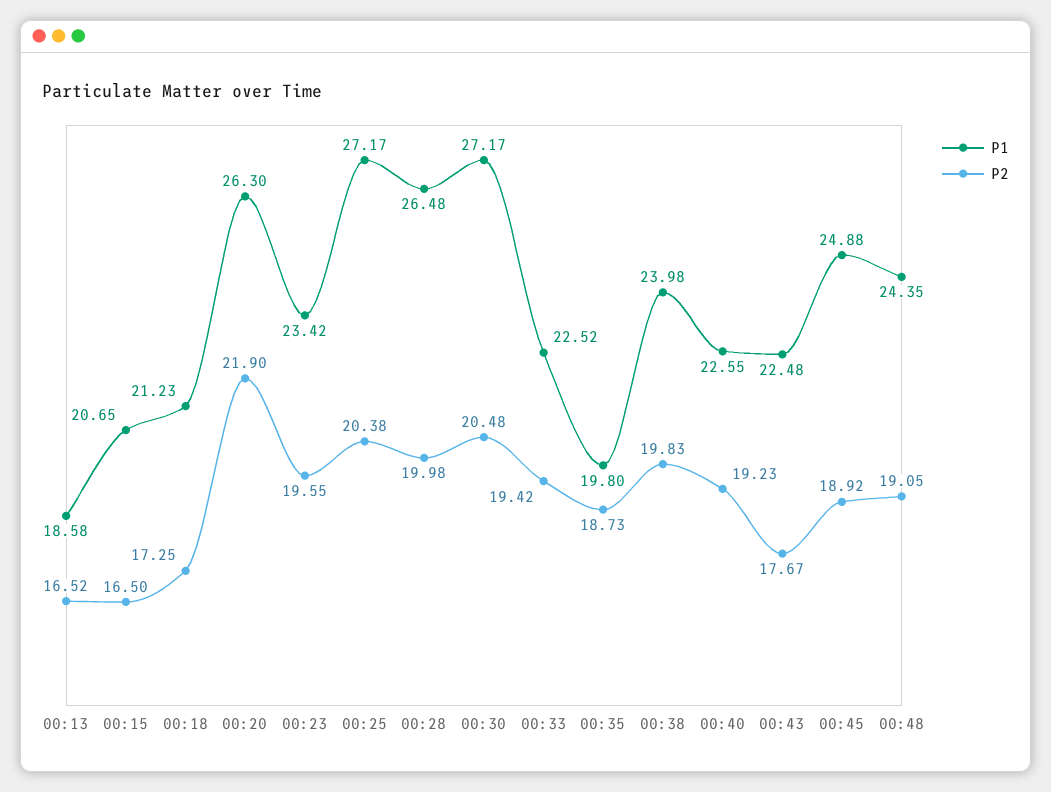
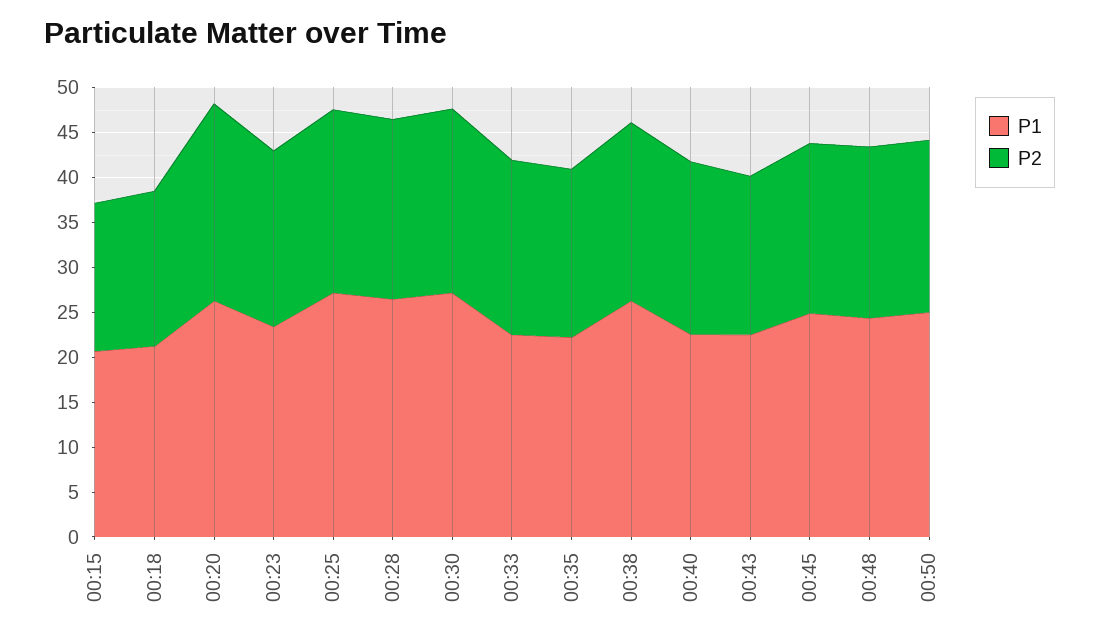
P1, 00:13: 18.58 -> none
P2, 00:13: 16.52 -> none
P1, 00:35: 19.8 -> 22
P1, 00:38: 23.98 -> 26
P1, 00:50: none -> 25
P2, 00:50: none -> 19

